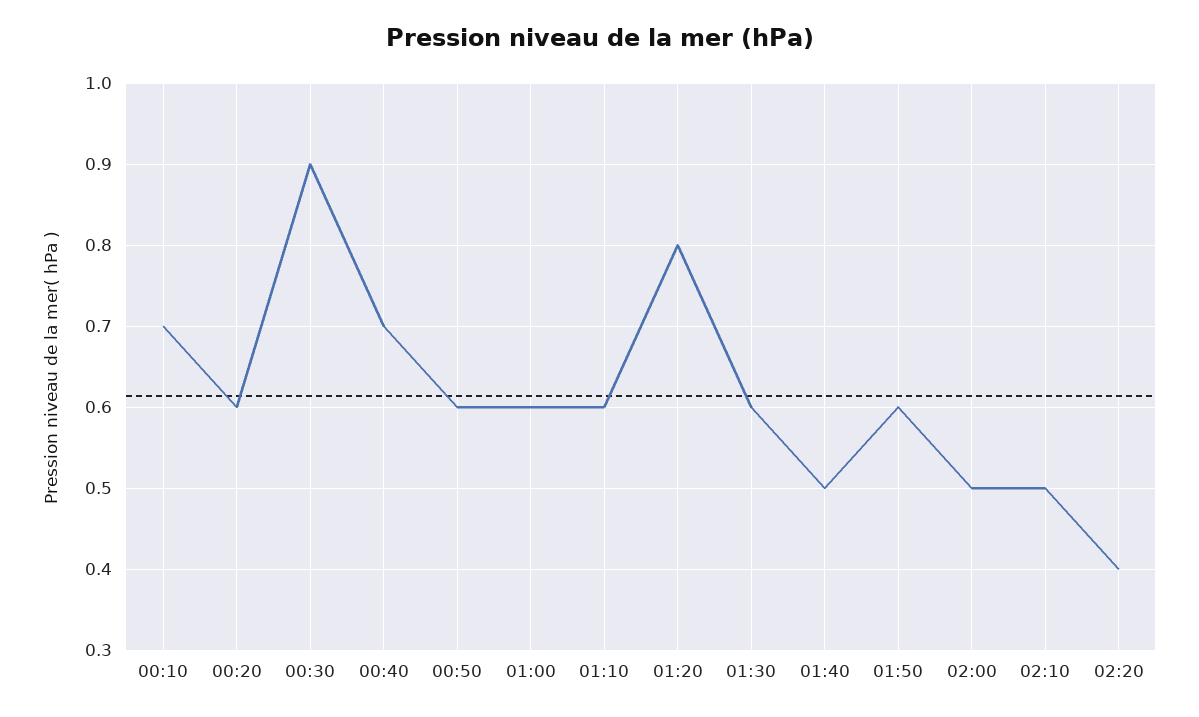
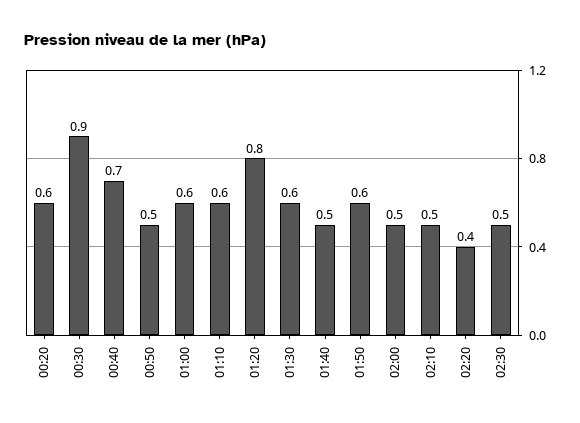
00:10: 0.7 -> none
00:50: 0.6 -> 0.5
02:30: none -> 0.5

